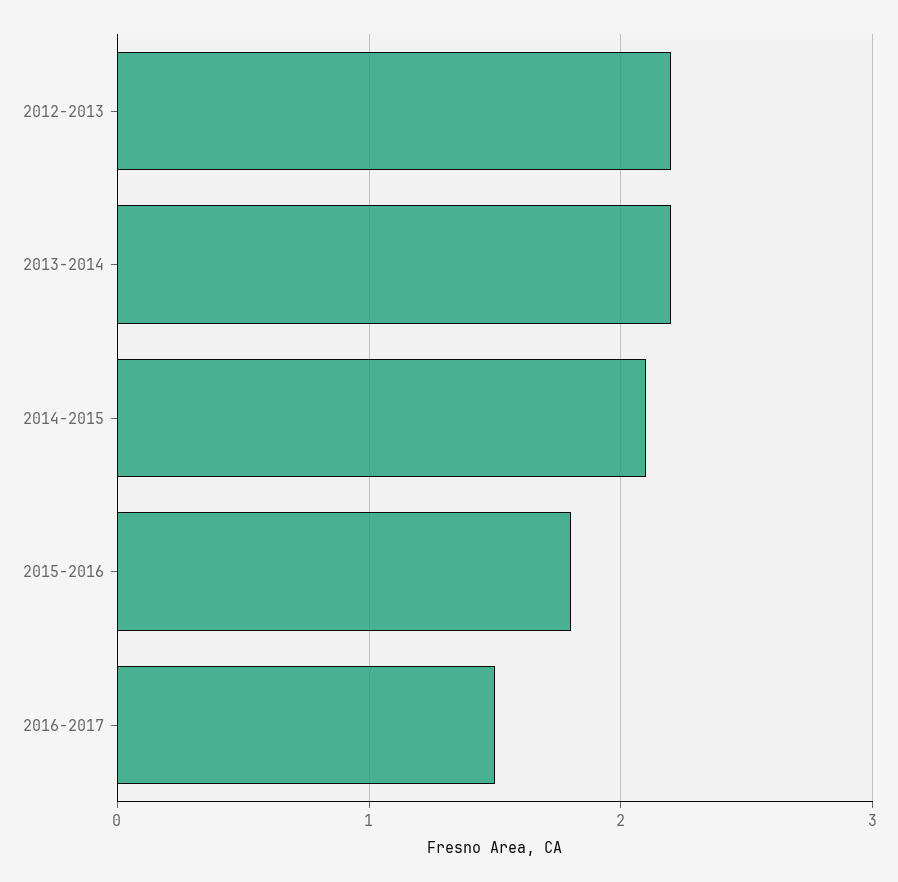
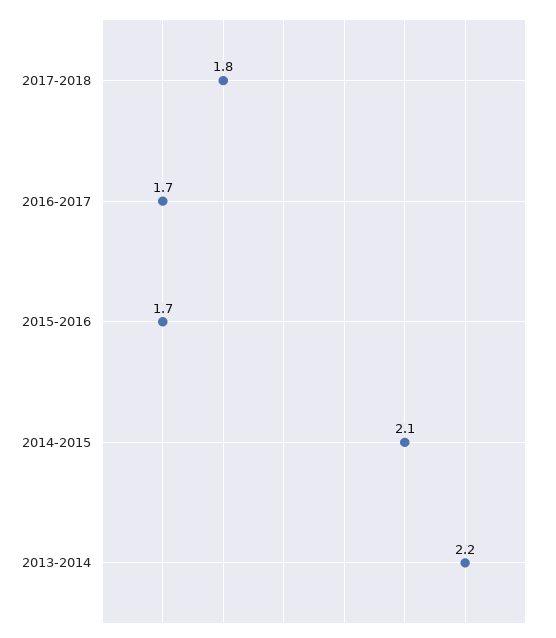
2012-2013: 2.2 -> none
2015-2016: 1.8 -> 1.7
2016-2017: 1.5 -> 1.7
2017-2018: none -> 1.8

